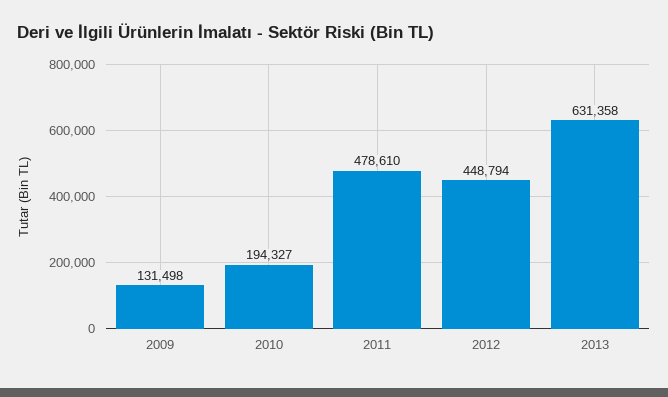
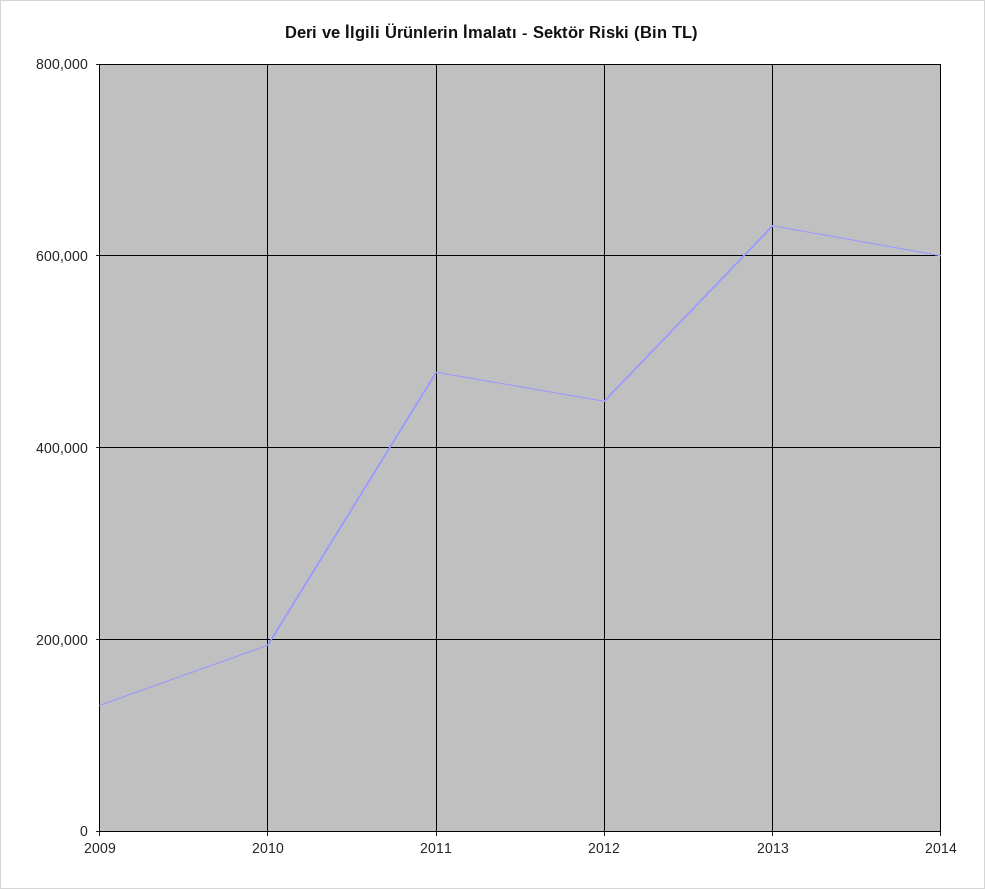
2014: none -> 600000

